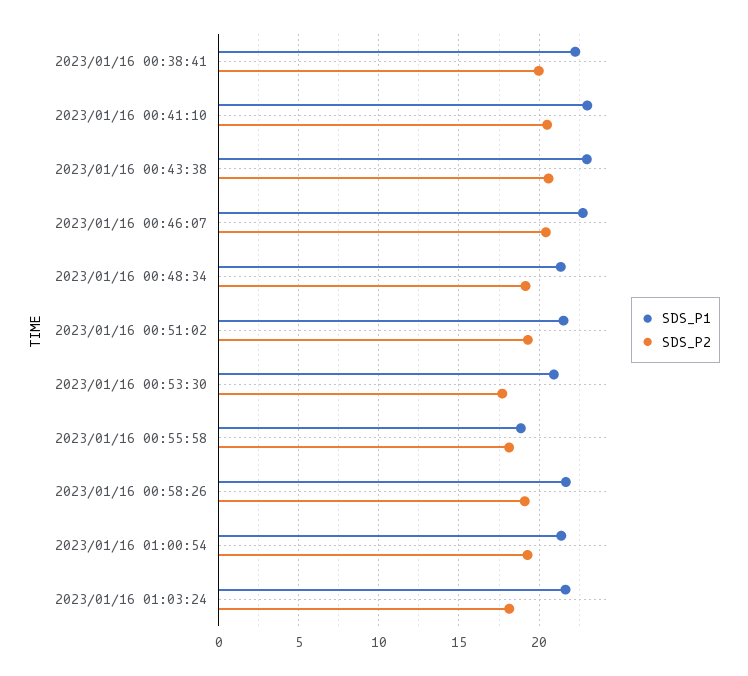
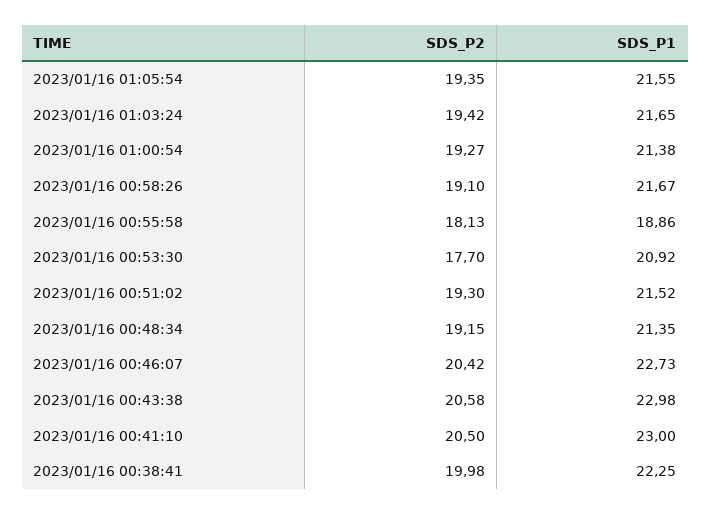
SDS_P2, 2023/01/16 01:03:24: 18 -> 19.42
SDS_P2, 2023/01/16 01:05:54: none -> 19.35
SDS_P1, 2023/01/16 01:05:54: none -> 21.55

